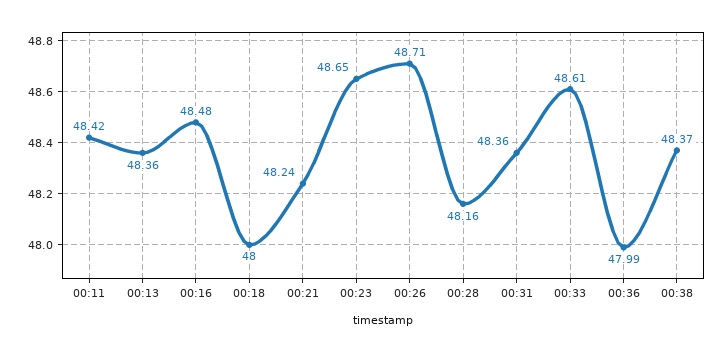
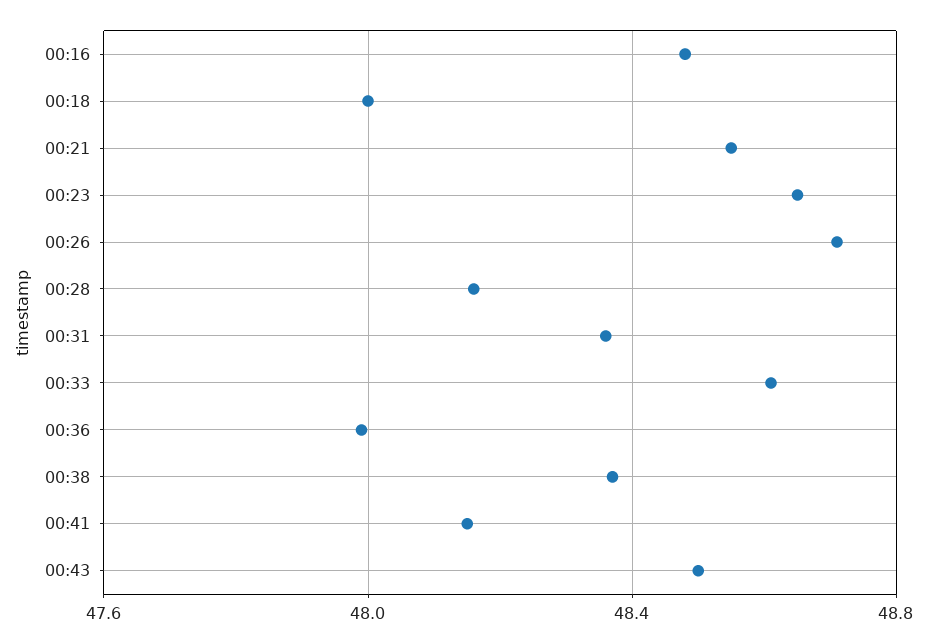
00:11: 48.42 -> none
00:13: 48.36 -> none
00:21: 48.24 -> 48.55
00:41: none -> 48.15
00:43: none -> 48.5

